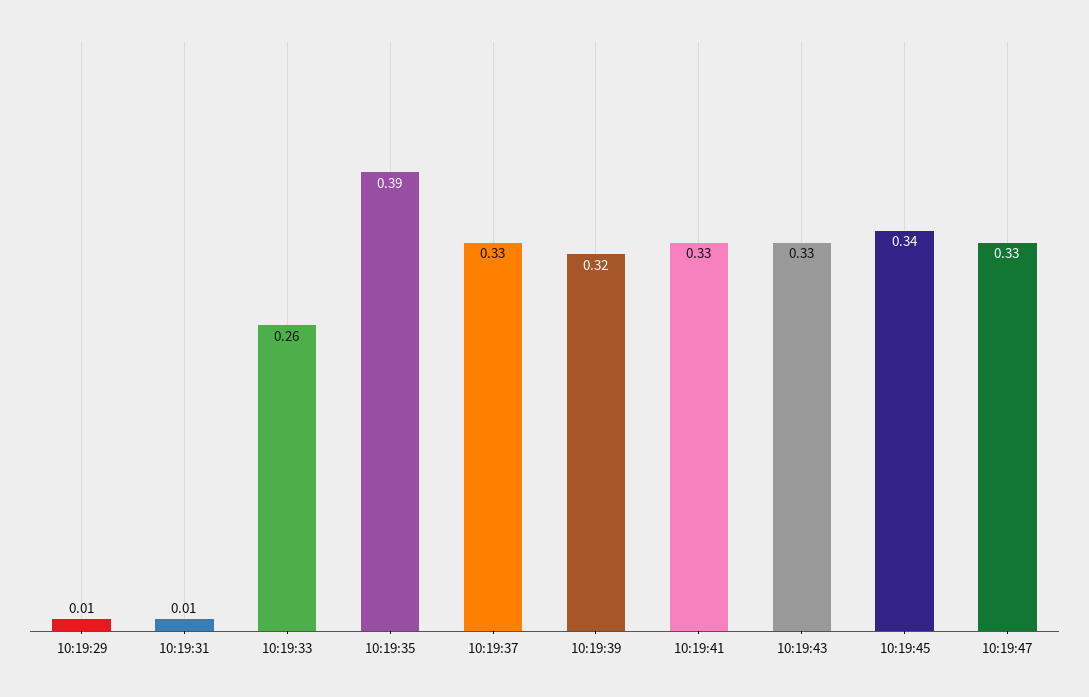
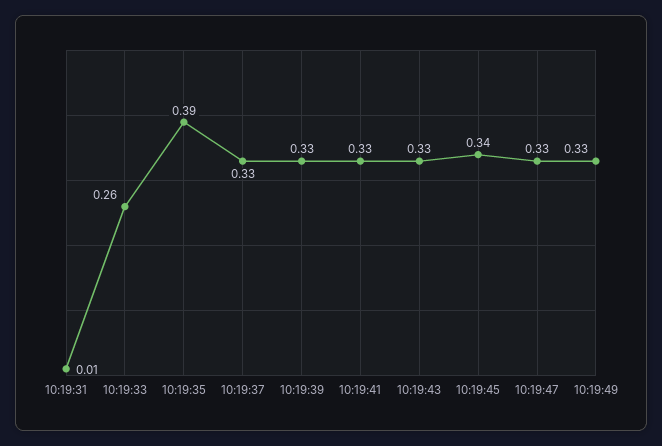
10:19:29: 0.01 -> none
10:19:39: 0.32 -> 0.33
10:19:49: none -> 0.33

